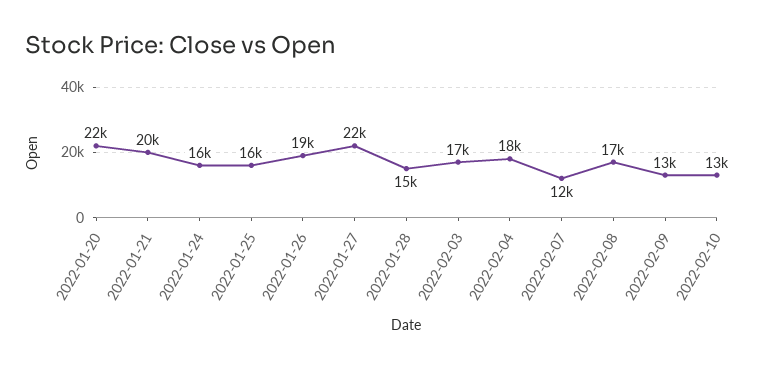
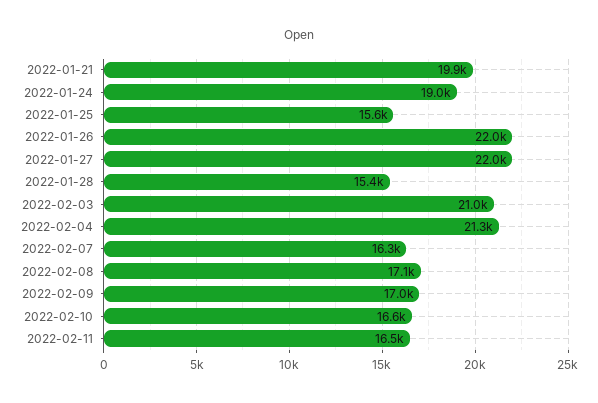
2022-01-20: 22000 -> none
2022-01-24: 16000 -> 19000
2022-01-26: 19000 -> 22000
2022-02-03: 17000 -> 21000
2022-02-04: 18000 -> 21300
2022-02-07: 12000 -> 16300
2022-02-09: 13000 -> 17000
2022-02-10: 13000 -> 16600
2022-02-11: none -> 16500

